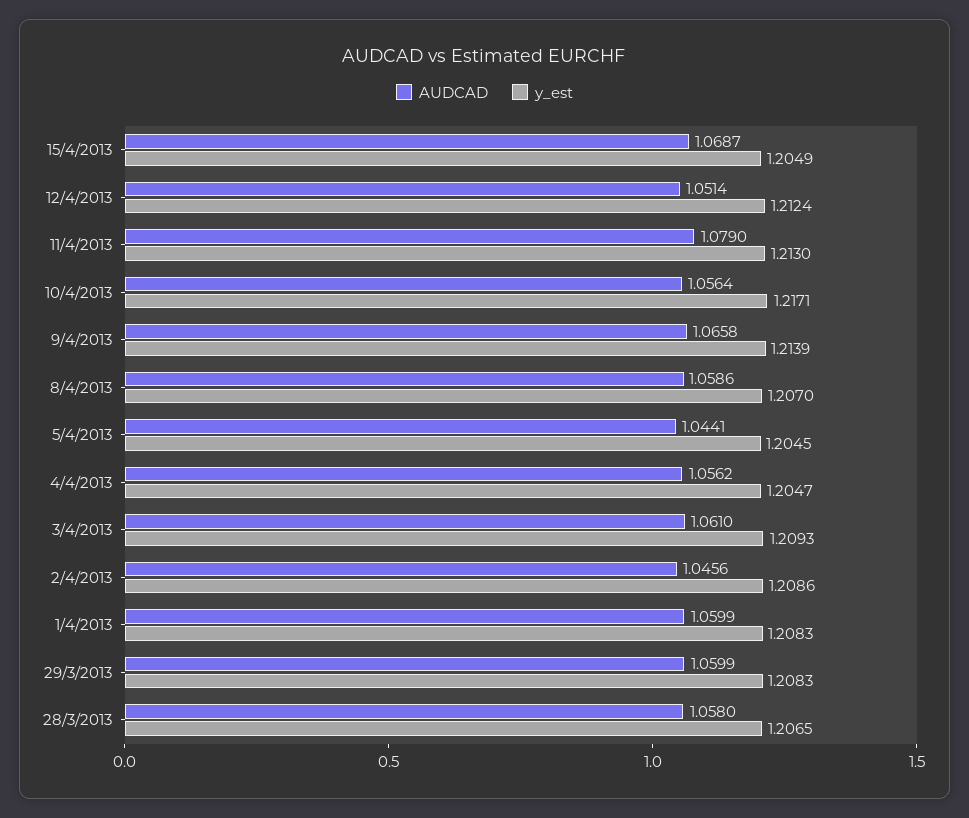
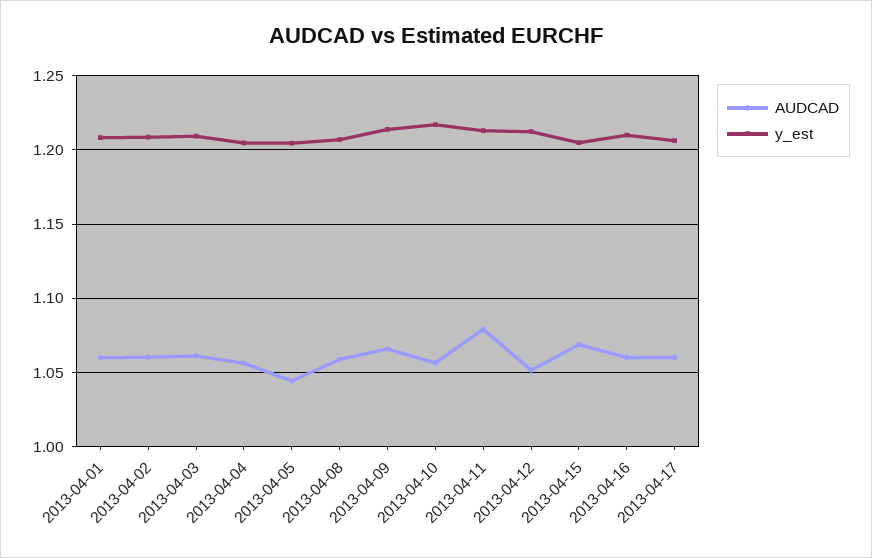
AUDCAD, 2/4/2013: 1.0456 -> 1.06
AUDCAD, 29/3/2013: 1.0599 -> none
y_est, 29/3/2013: 1.2083 -> none
AUDCAD, 28/3/2013: 1.058 -> none
y_est, 28/3/2013: 1.2065 -> none
AUDCAD, 2013-04-16: none -> 1.06
y_est, 2013-04-16: none -> 1.21
AUDCAD, 2013-04-17: none -> 1.06
y_est, 2013-04-17: none -> 1.205

